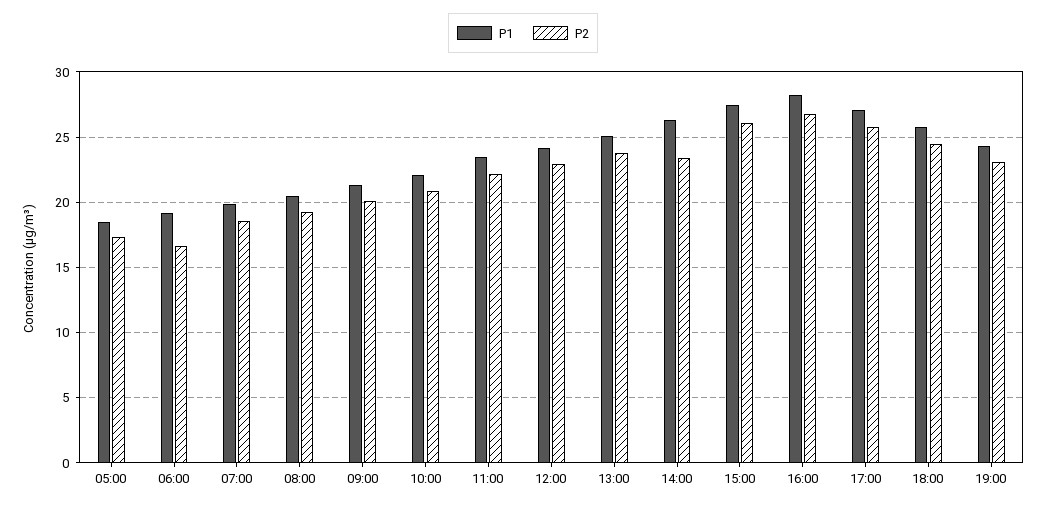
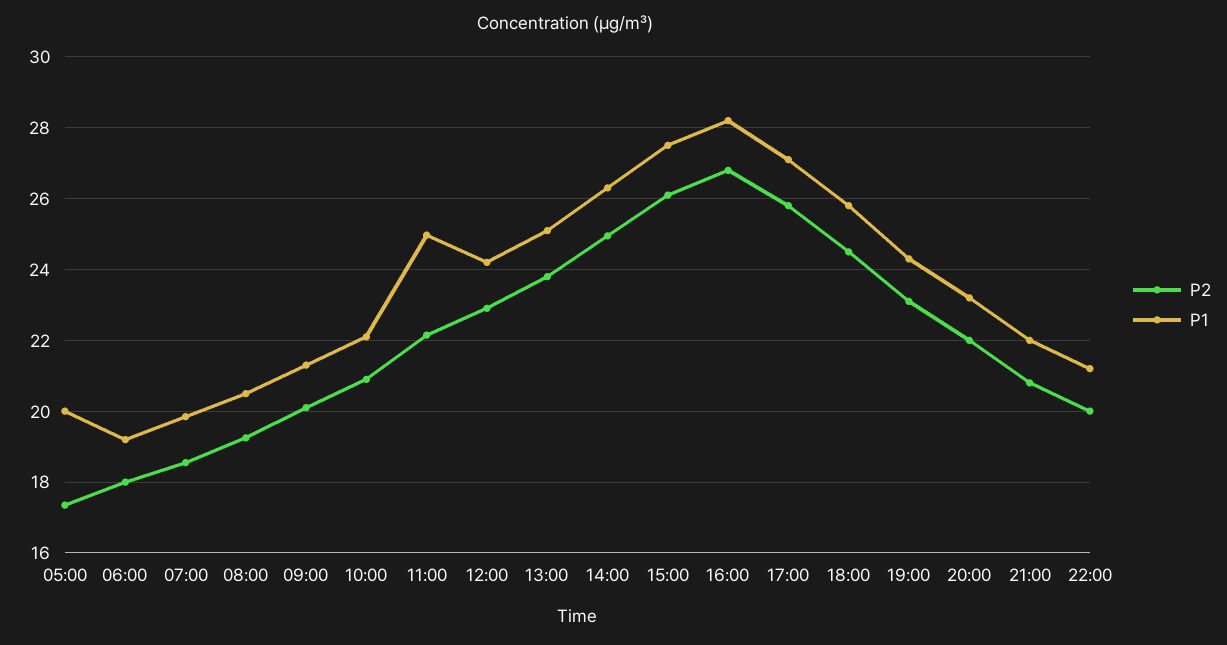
P1, 05:00: 18.5 -> 20
P2, 06:00: 16.5 -> 18
P1, 11:00: 23.5 -> 25
P2, 14:00: 23.5 -> 25
P2, 20:00: none -> 22
P1, 20:00: none -> 23.2
P2, 21:00: none -> 20.8
P1, 21:00: none -> 22
P2, 22:00: none -> 20
P1, 22:00: none -> 21.2

